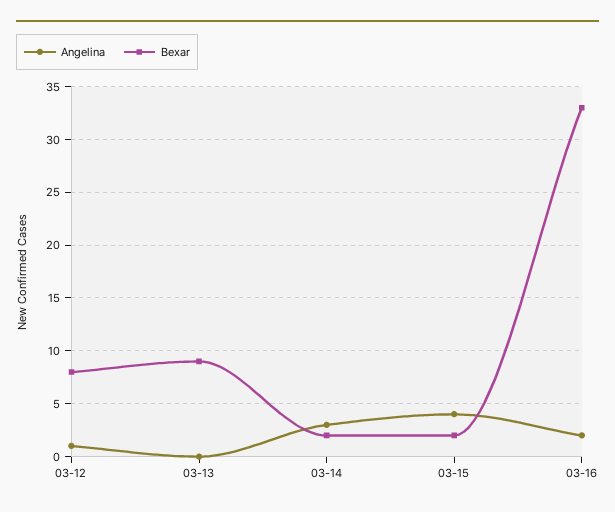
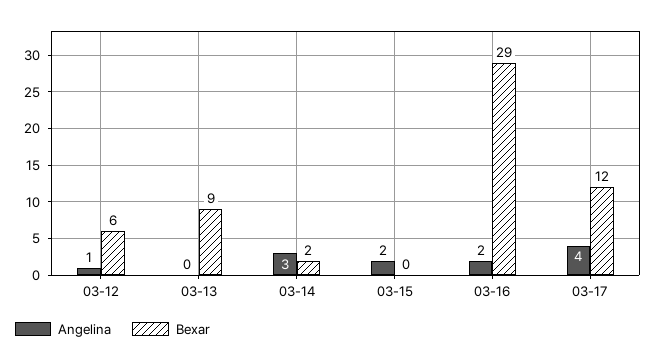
Bexar, 03-12: 8 -> 6
Angelina, 03-15: 4 -> 2
Bexar, 03-15: 2 -> 0
Bexar, 03-16: 33 -> 29
Angelina, 03-17: none -> 4
Bexar, 03-17: none -> 12

